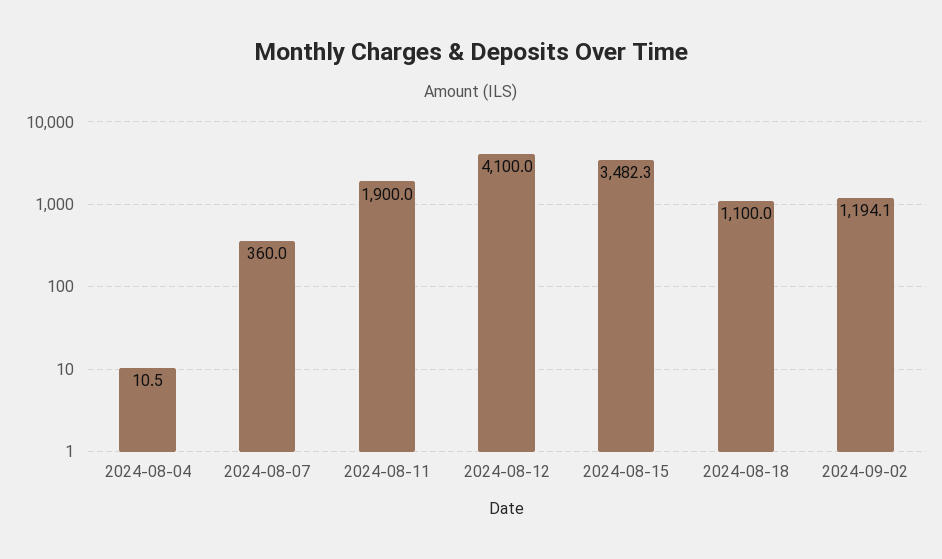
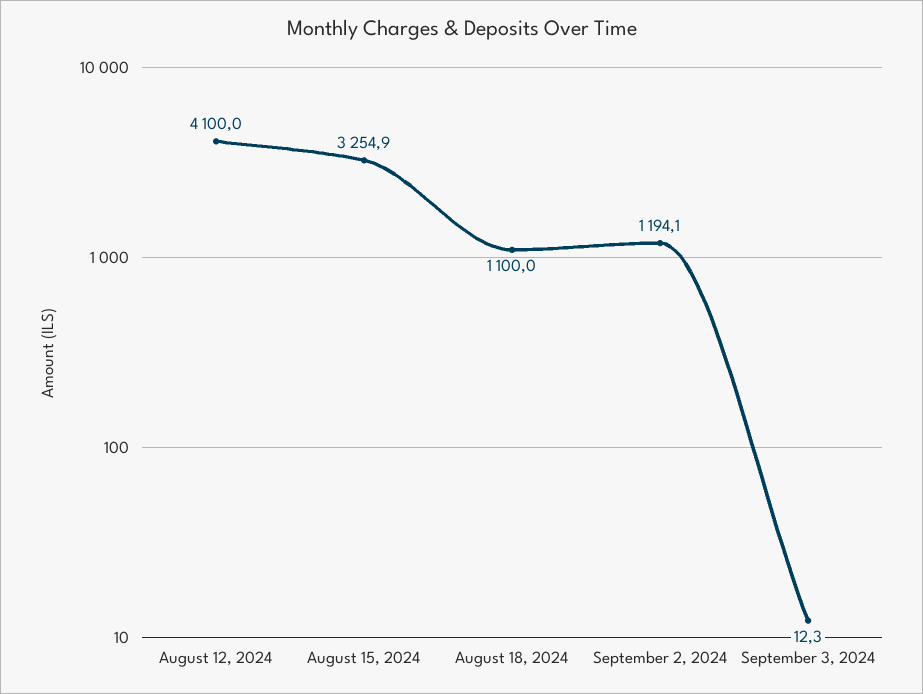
2024-08-04: 10.5 -> none
2024-08-07: 360 -> none
2024-08-11: 1900 -> none
2024-08-15: 3482.3 -> 3254.9
September 3, 2024: none -> 12.3

